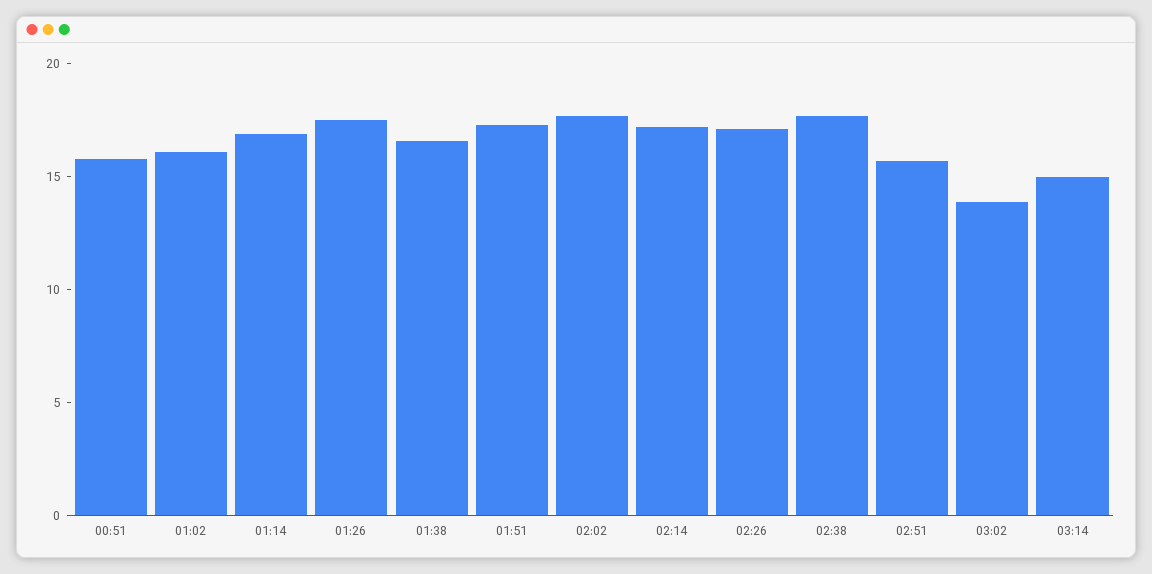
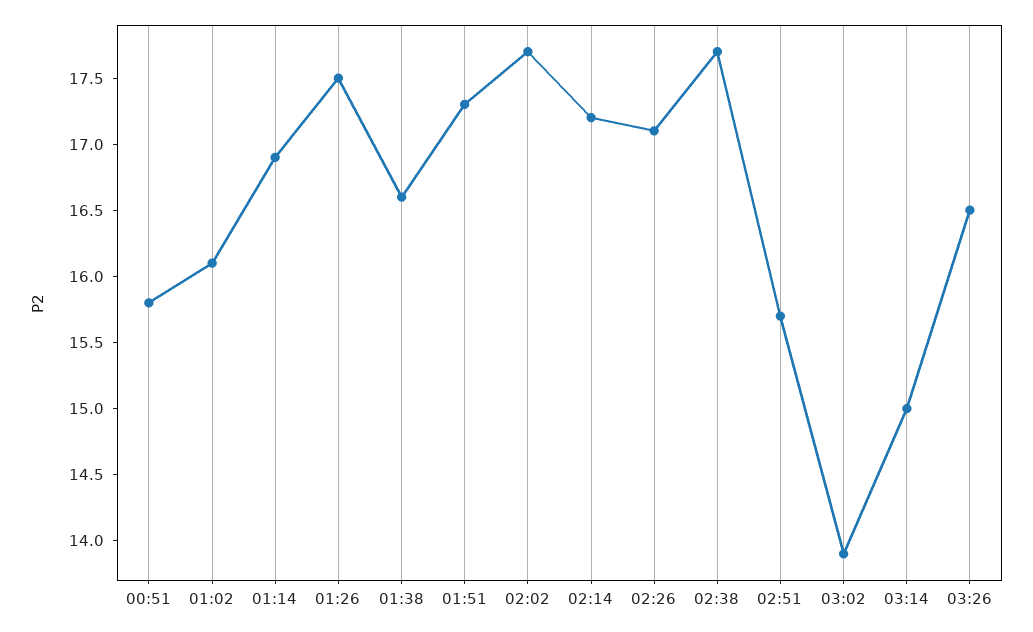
03:26: none -> 16.5

